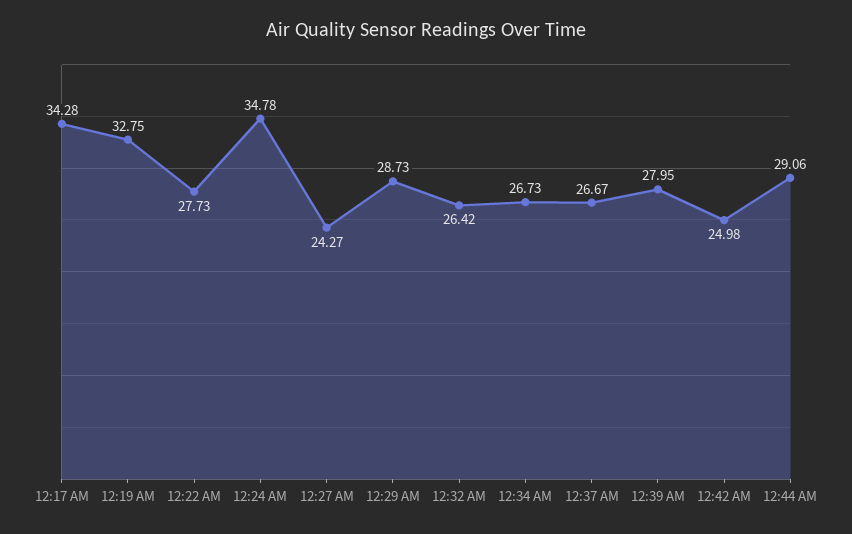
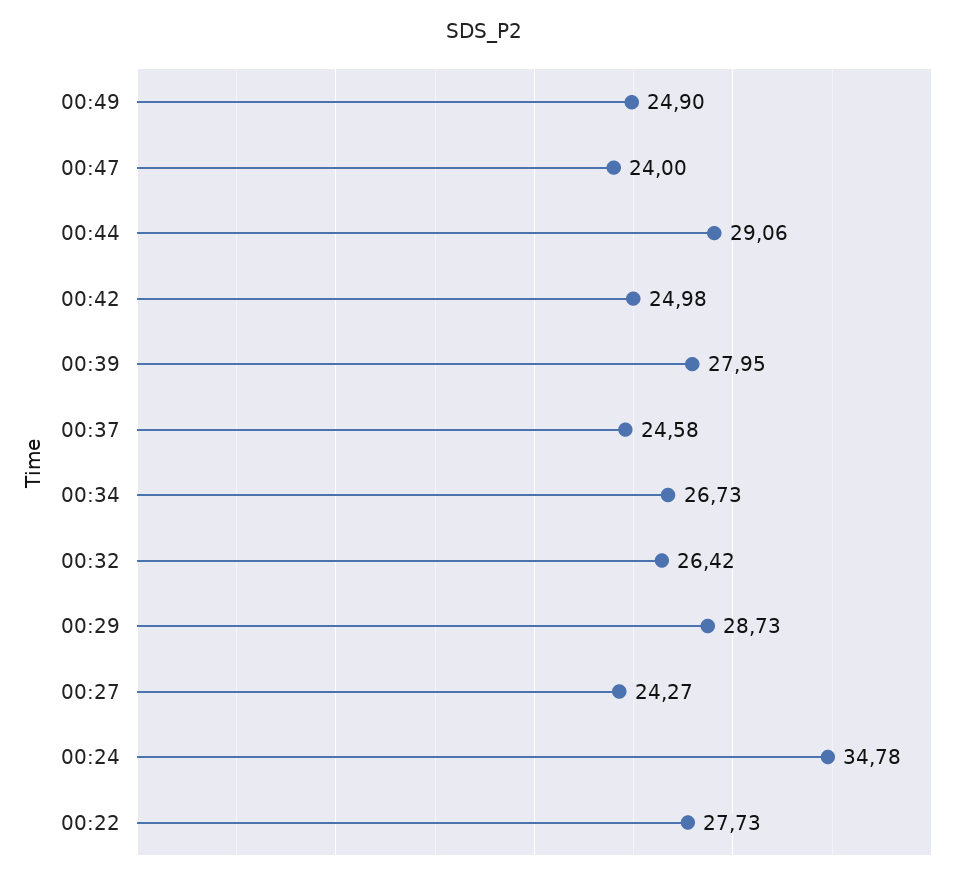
12:17 AM: 34.28 -> none
12:19 AM: 32.75 -> none
12:37 AM: 26.67 -> 24.58
00:49: none -> 24.9
00:47: none -> 24

